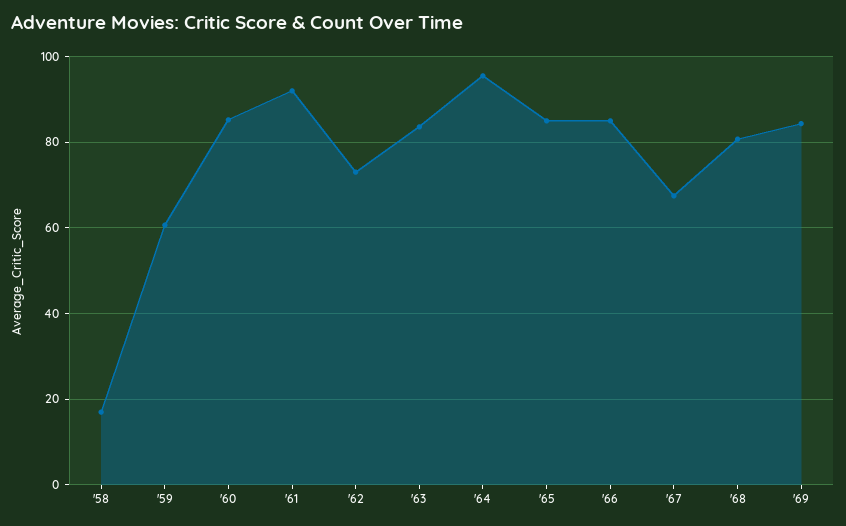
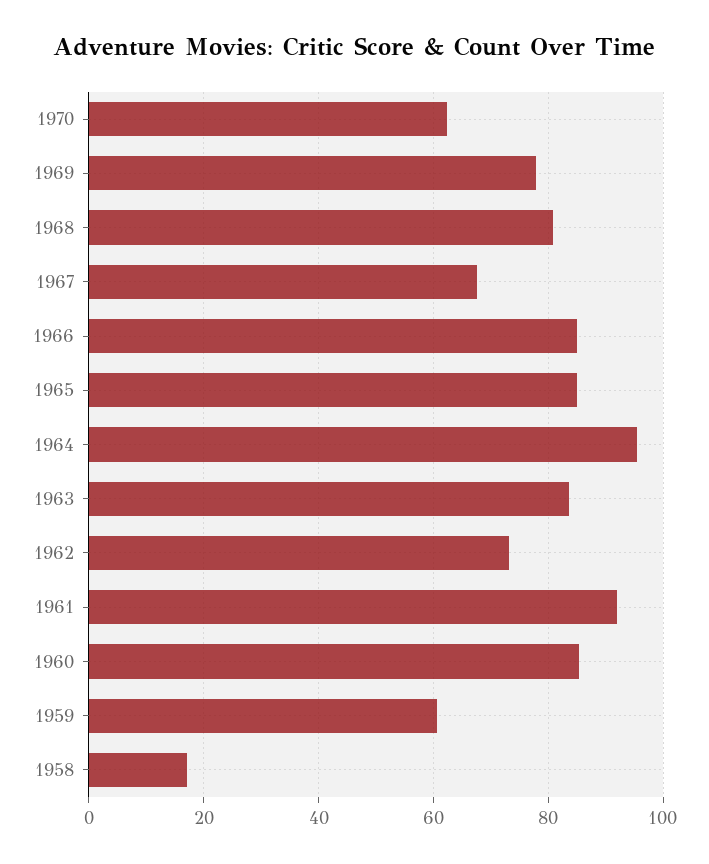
'69: 84 -> 78
1970: none -> 62

